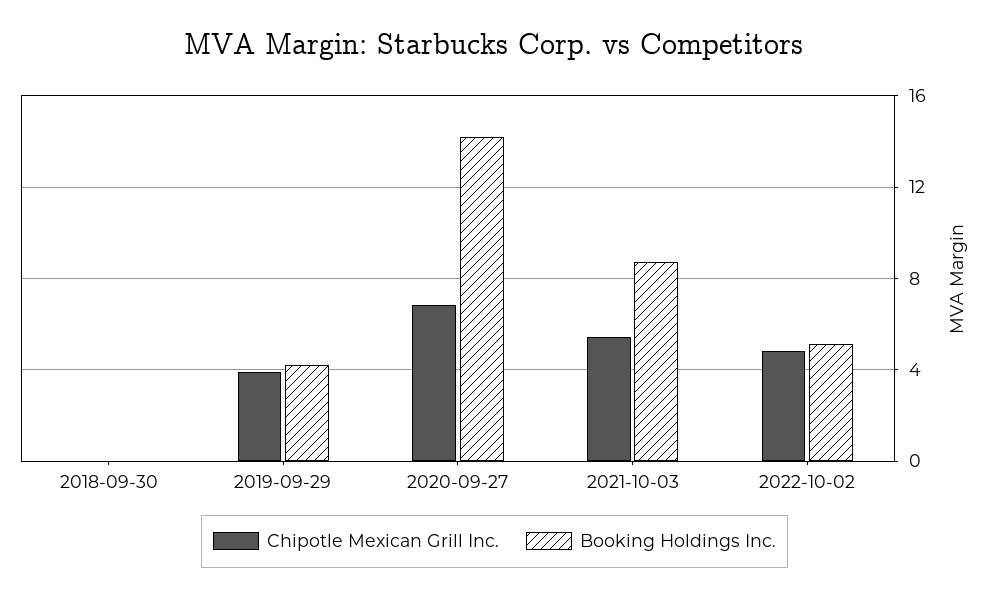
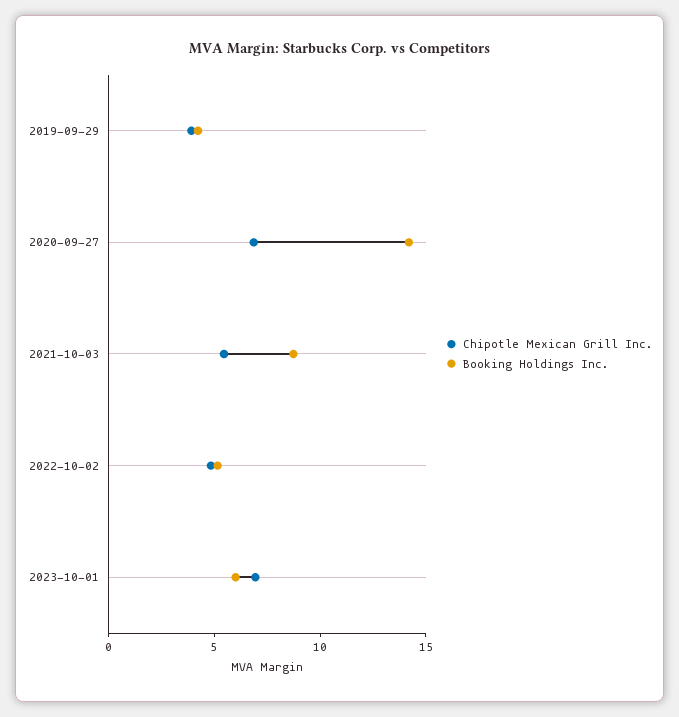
Chipotle Mexican Grill Inc., 2018-09-30: 0 -> none
Booking Holdings Inc., 2018-09-30: 0 -> none
Chipotle Mexican Grill Inc., 2023-10-01: none -> 7
Booking Holdings Inc., 2023-10-01: none -> 6

